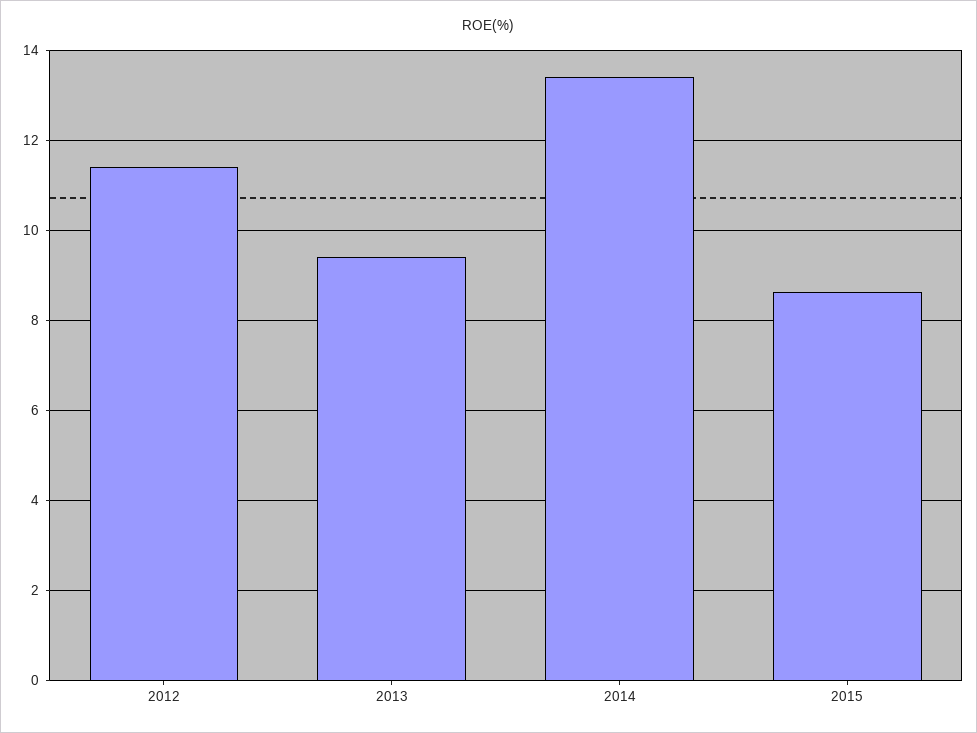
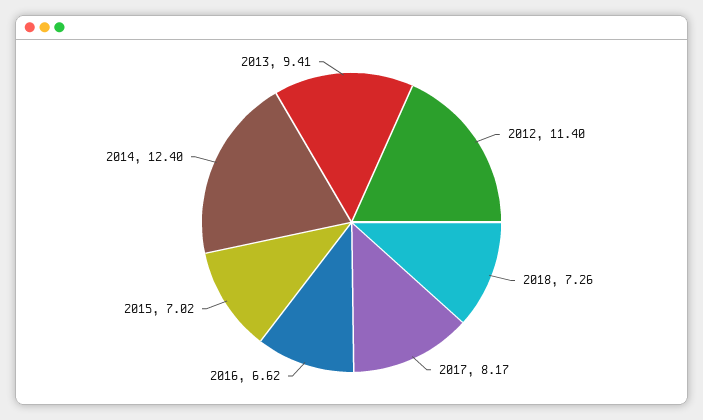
2014: 13.4 -> 12.4
2015: 8.6 -> 7.02
2018: none -> 7.26
2017: none -> 8.17
2016: none -> 6.62

